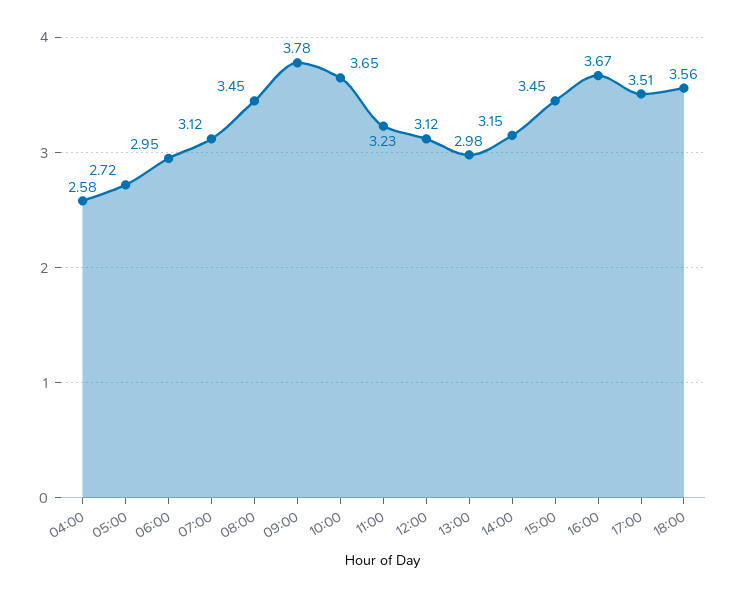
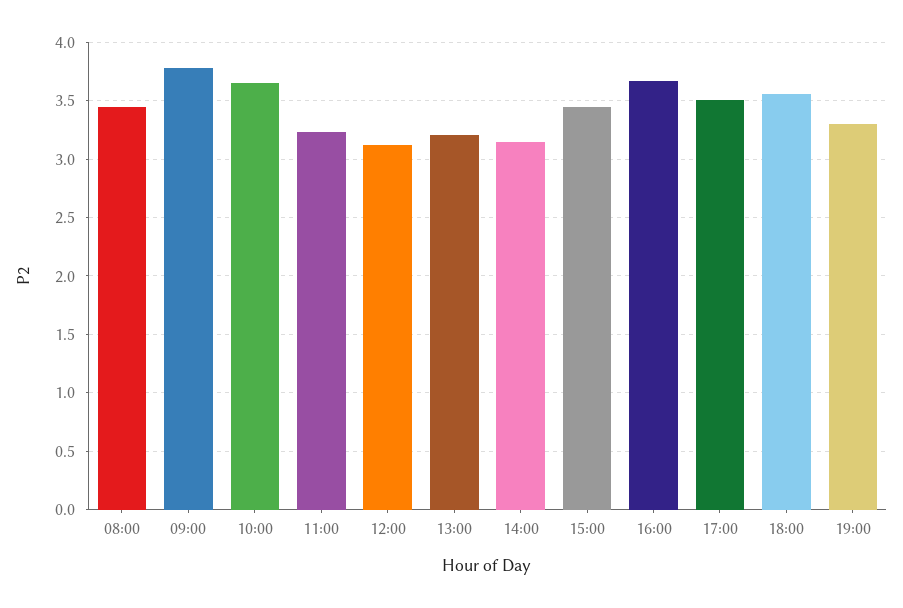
04:00: 2.58 -> none
05:00: 2.72 -> none
06:00: 2.95 -> none
07:00: 3.12 -> none
13:00: 2.98 -> 3.2
19:00: none -> 3.3

